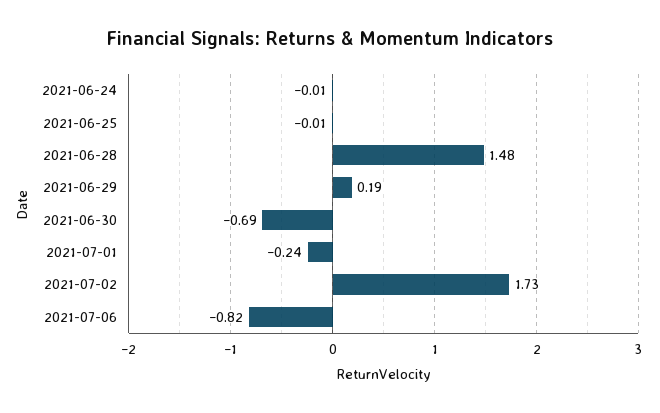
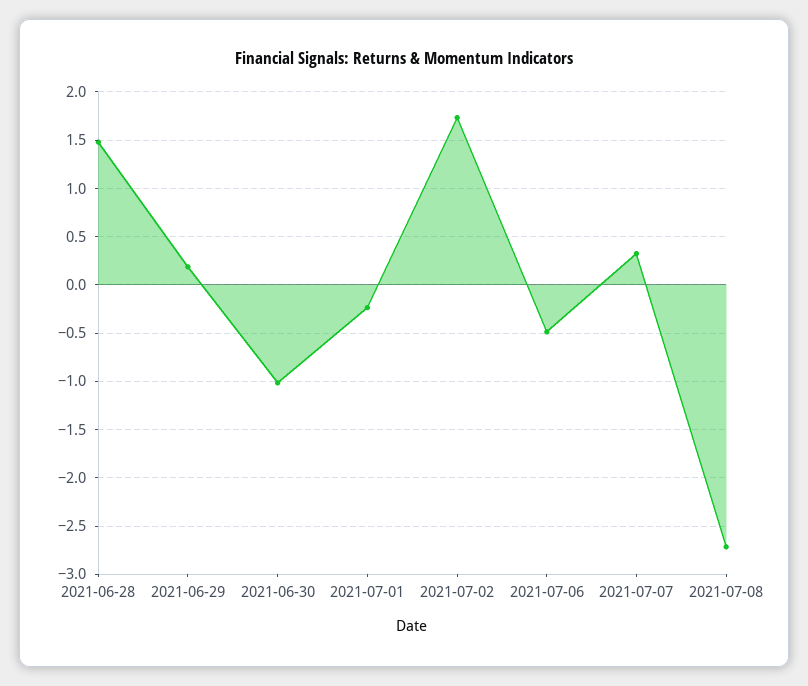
2021-06-24: -0.01 -> none
2021-06-25: -0.01 -> none
2021-06-30: -0.69 -> -1
2021-07-06: -0.82 -> -0.5
2021-07-07: none -> 0.3
2021-07-08: none -> -2.7

